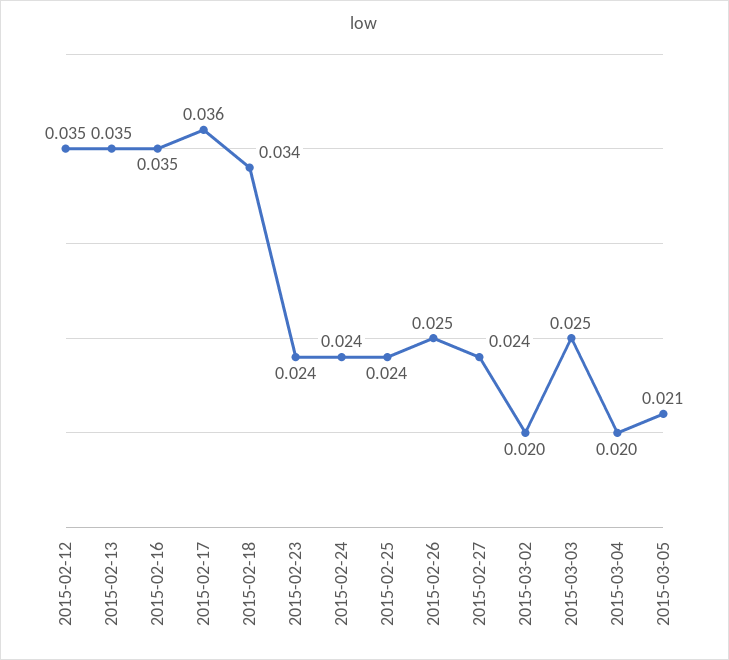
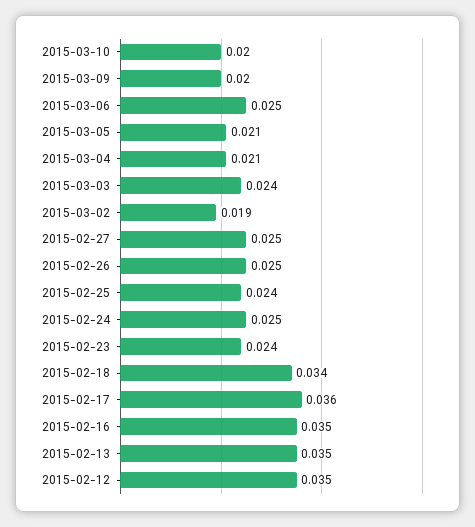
2015-02-24: 0.024 -> 0.025
2015-02-27: 0.024 -> 0.025
2015-03-02: 0.02 -> 0.019
2015-03-03: 0.025 -> 0.024
2015-03-04: 0.02 -> 0.021
2015-03-10: none -> 0.02
2015-03-09: none -> 0.02
2015-03-06: none -> 0.025

